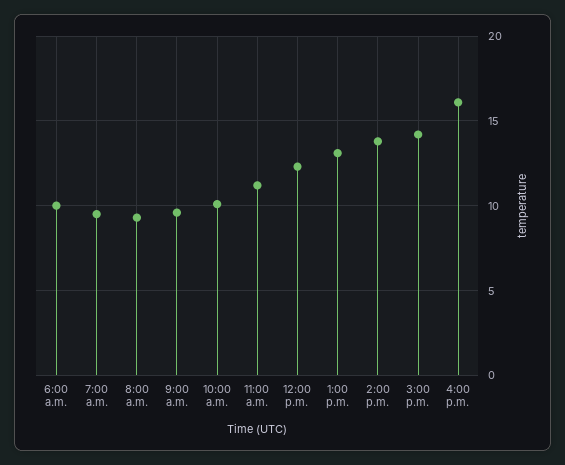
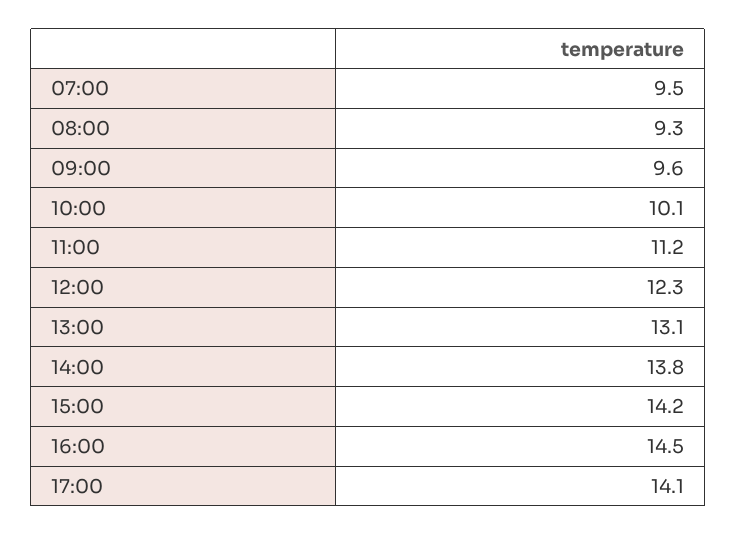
6:00 a.m.: 10 -> none
4:00 p.m.: 16 -> 14.5
17:00: none -> 14.1

